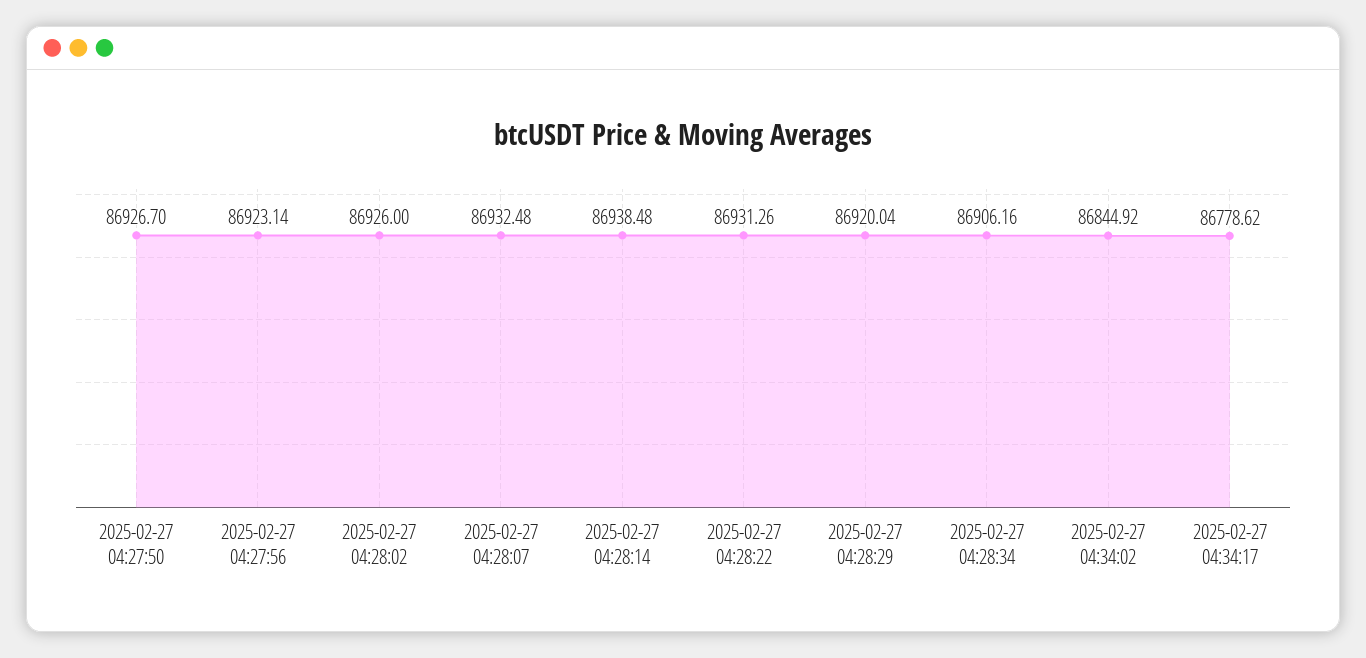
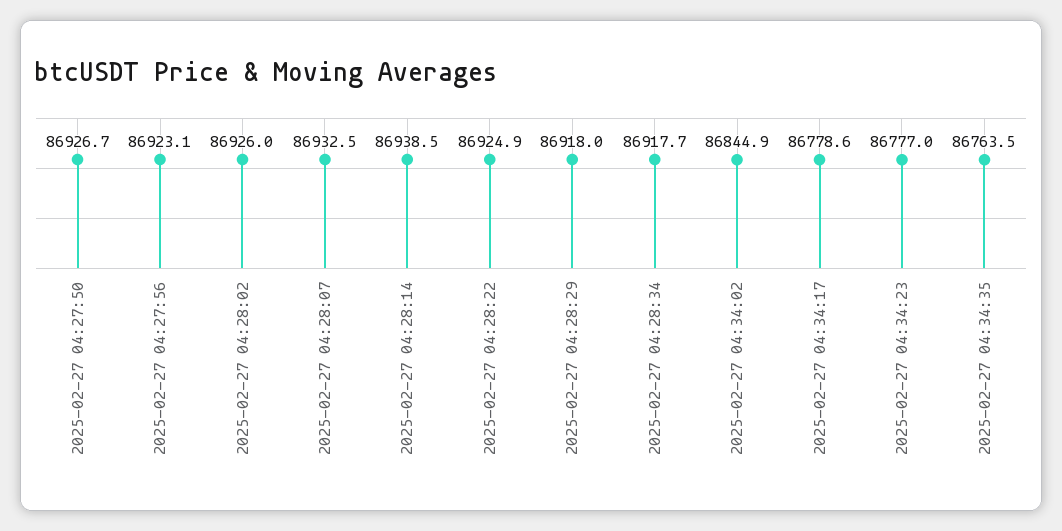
2025-02-27 04:28:22: 86931.26 -> 86924.9
2025-02-27 04:28:29: 86920.04 -> 86918
2025-02-27 04:28:34: 86906.16 -> 86917.7
2025-02-27 04:34:23: none -> 86777
2025-02-27 04:34:35: none -> 86763.5

